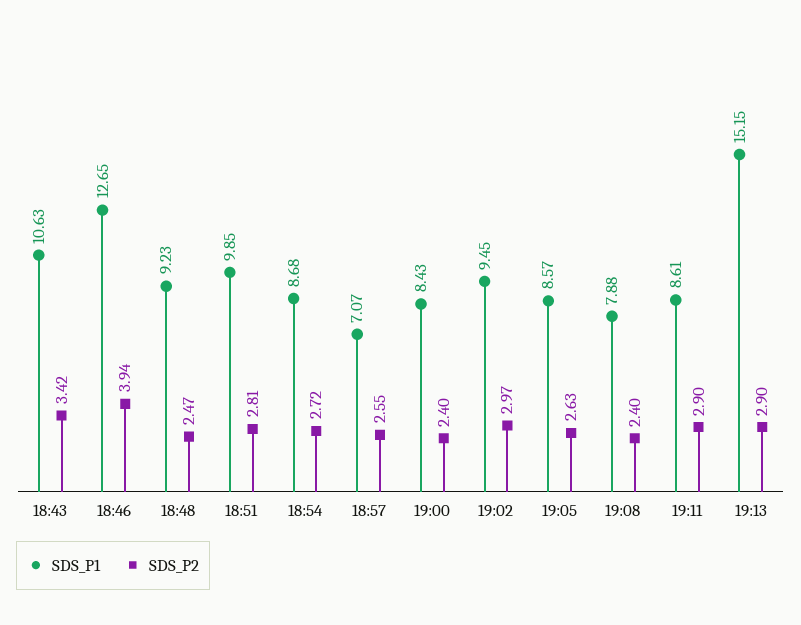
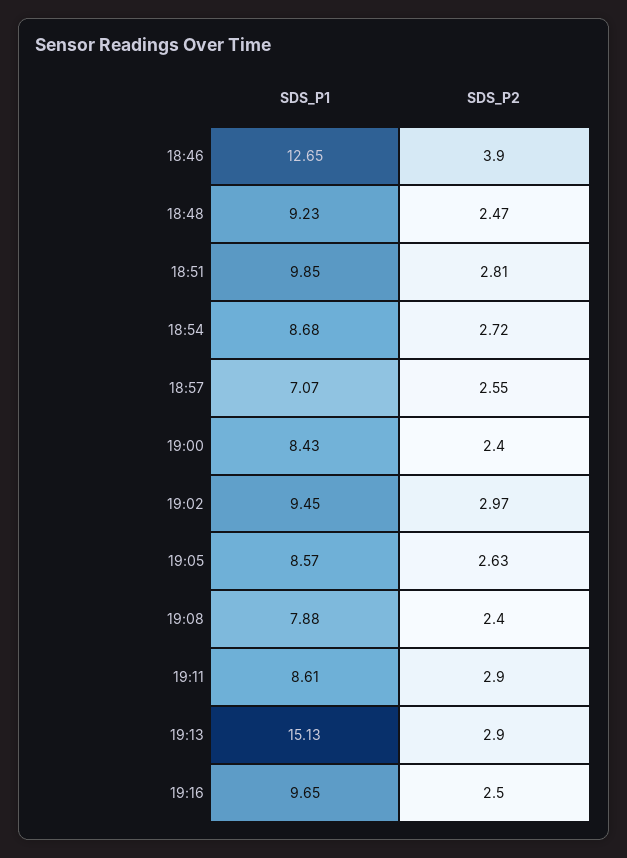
SDS_P1, 18:43: 10.63 -> none
SDS_P2, 18:43: 3.42 -> none
SDS_P2, 18:46: 3.94 -> 3.9
SDS_P1, 19:13: 15.15 -> 15.13
SDS_P1, 19:16: none -> 9.65
SDS_P2, 19:16: none -> 2.5

